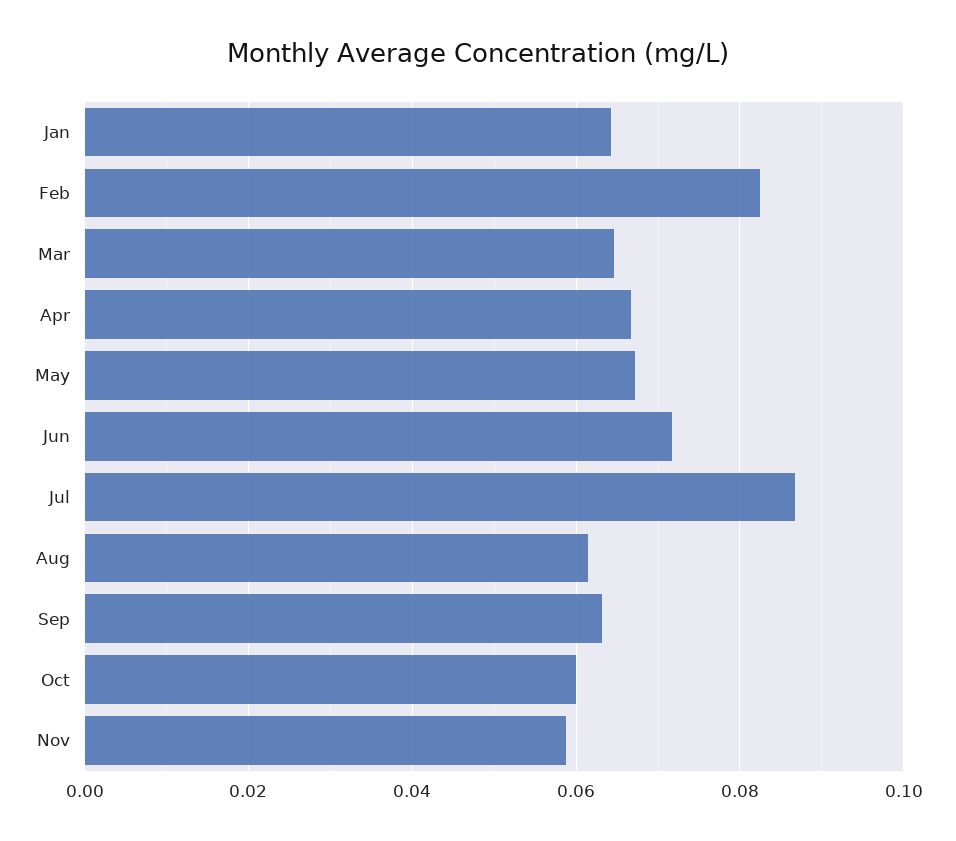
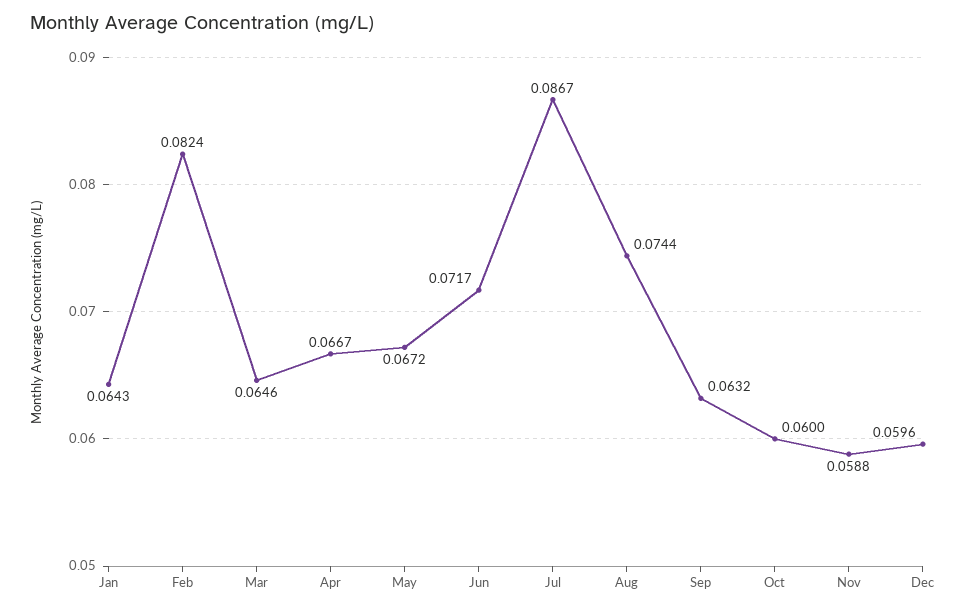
Aug: 0.062 -> 0.0744
Dec: none -> 0.0596

